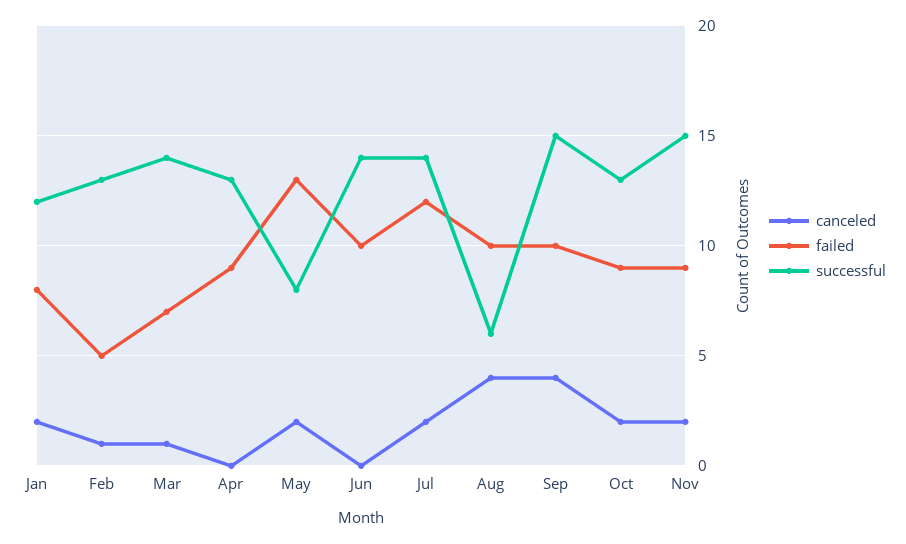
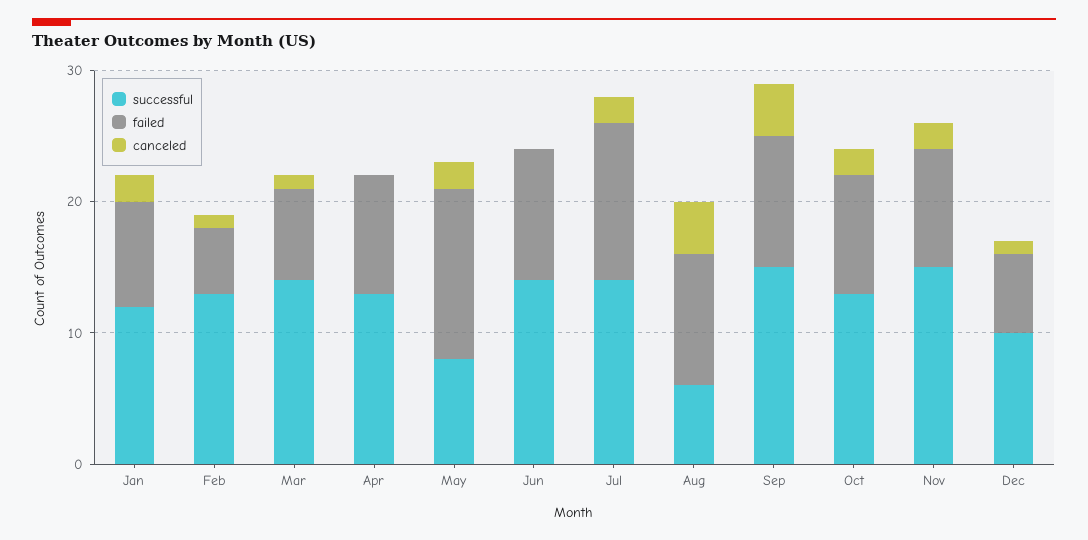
successful, Dec: none -> 10
failed, Dec: none -> 6
canceled, Dec: none -> 1

